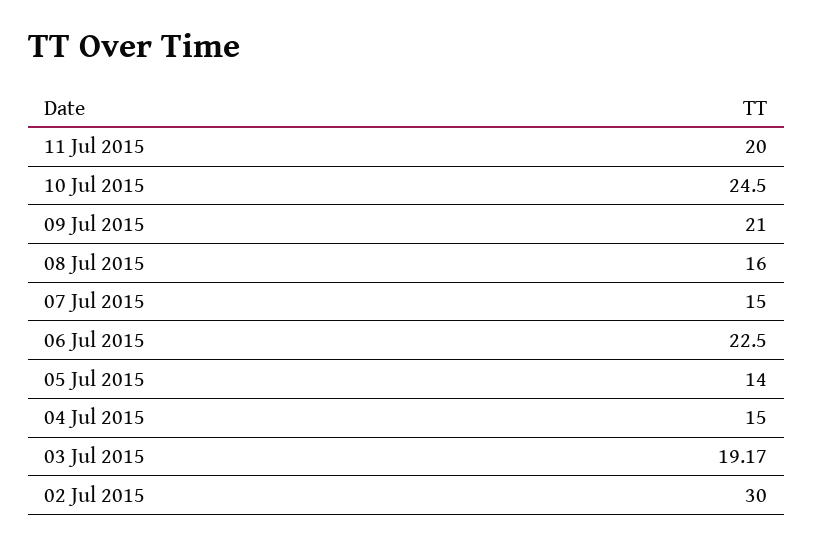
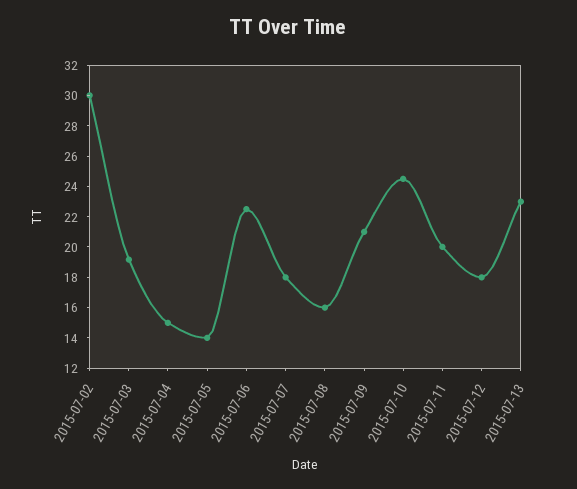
07 Jul 2015: 15 -> 18
2015-07-12: none -> 18
2015-07-13: none -> 23

